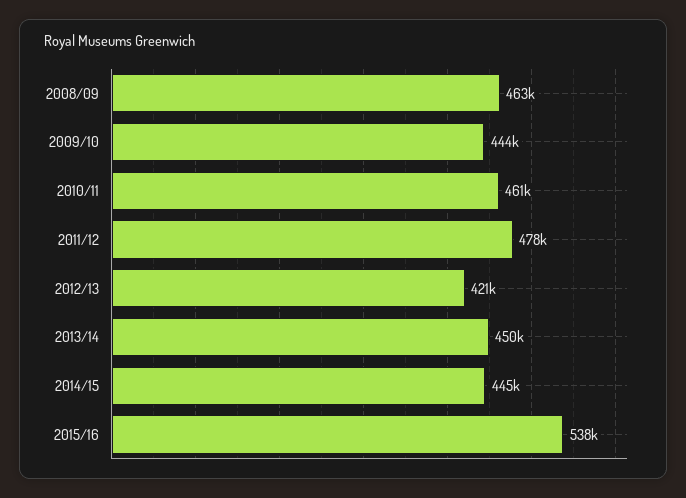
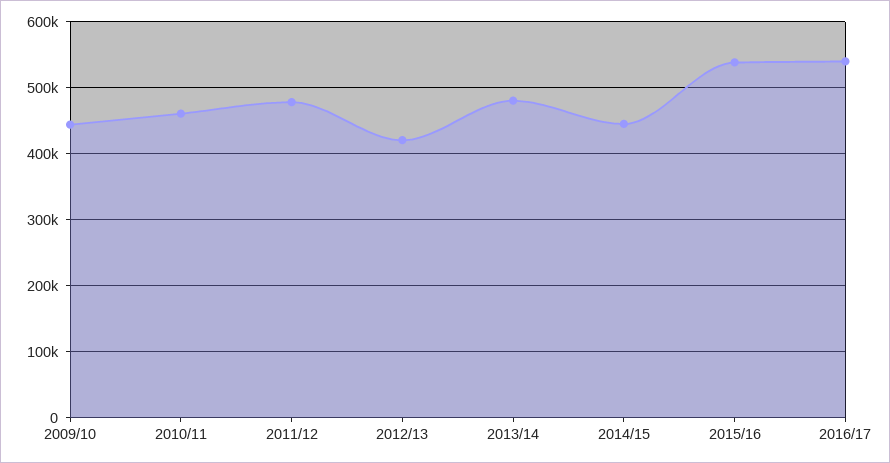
2008/09: 463000 -> none
2013/14: 450000 -> 480000
2016/17: none -> 540000

